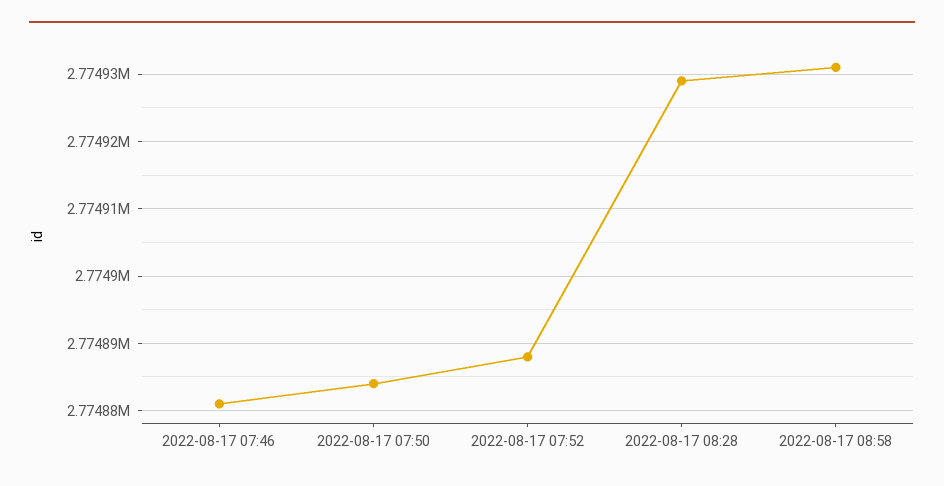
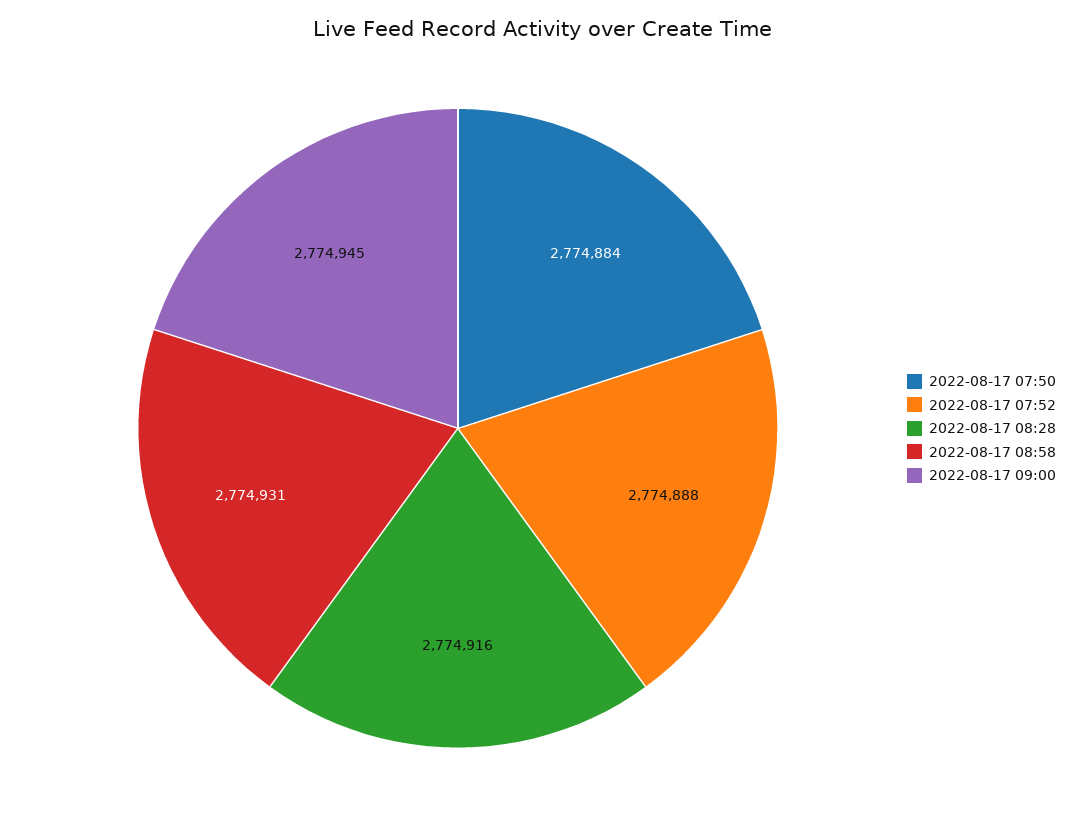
2022-08-17 07:46: 2774881 -> none
2022-08-17 08:28: 2774929 -> 2774916
2022-08-17 09:00: none -> 2774945

